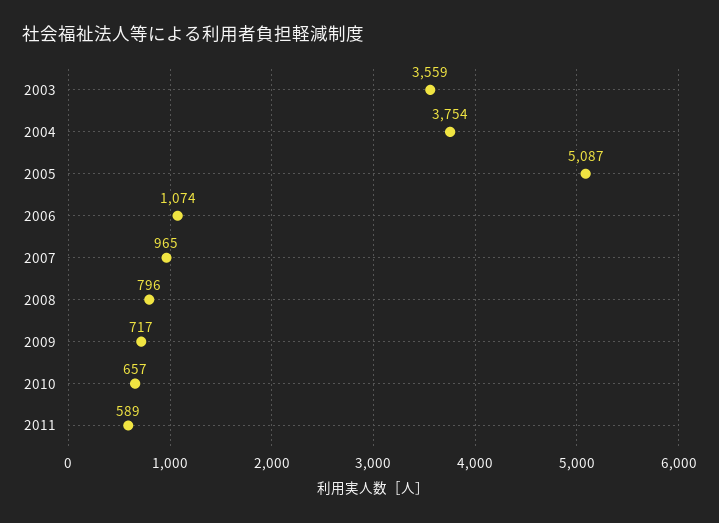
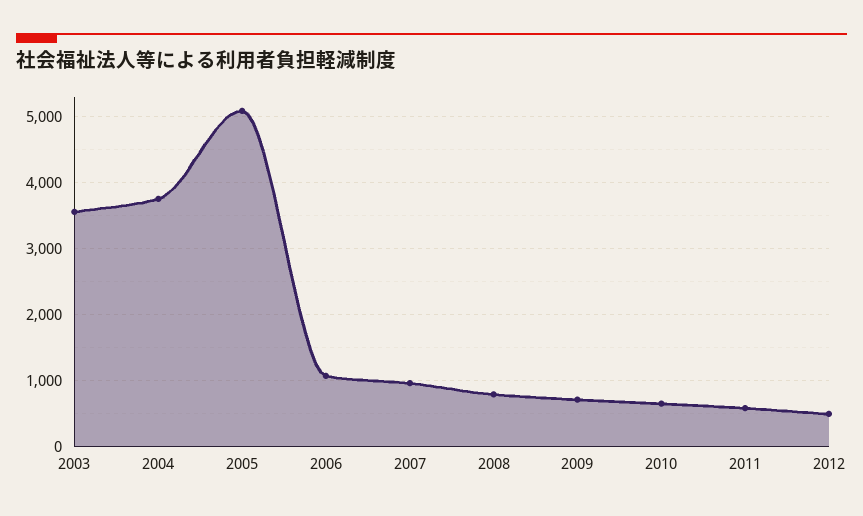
2012: none -> 500

